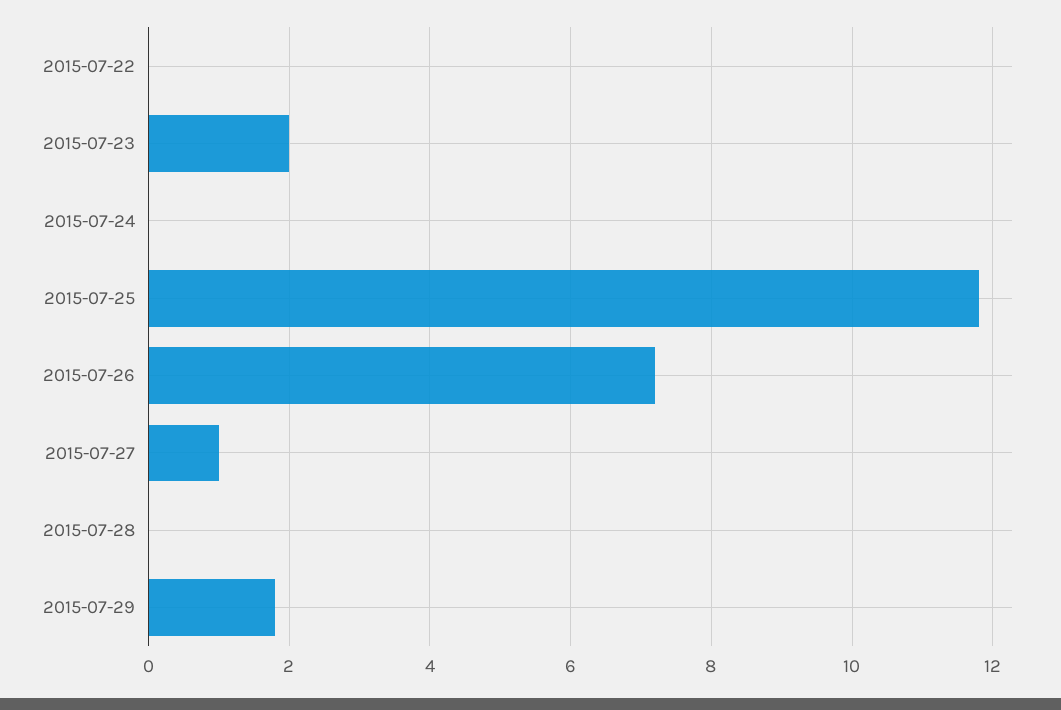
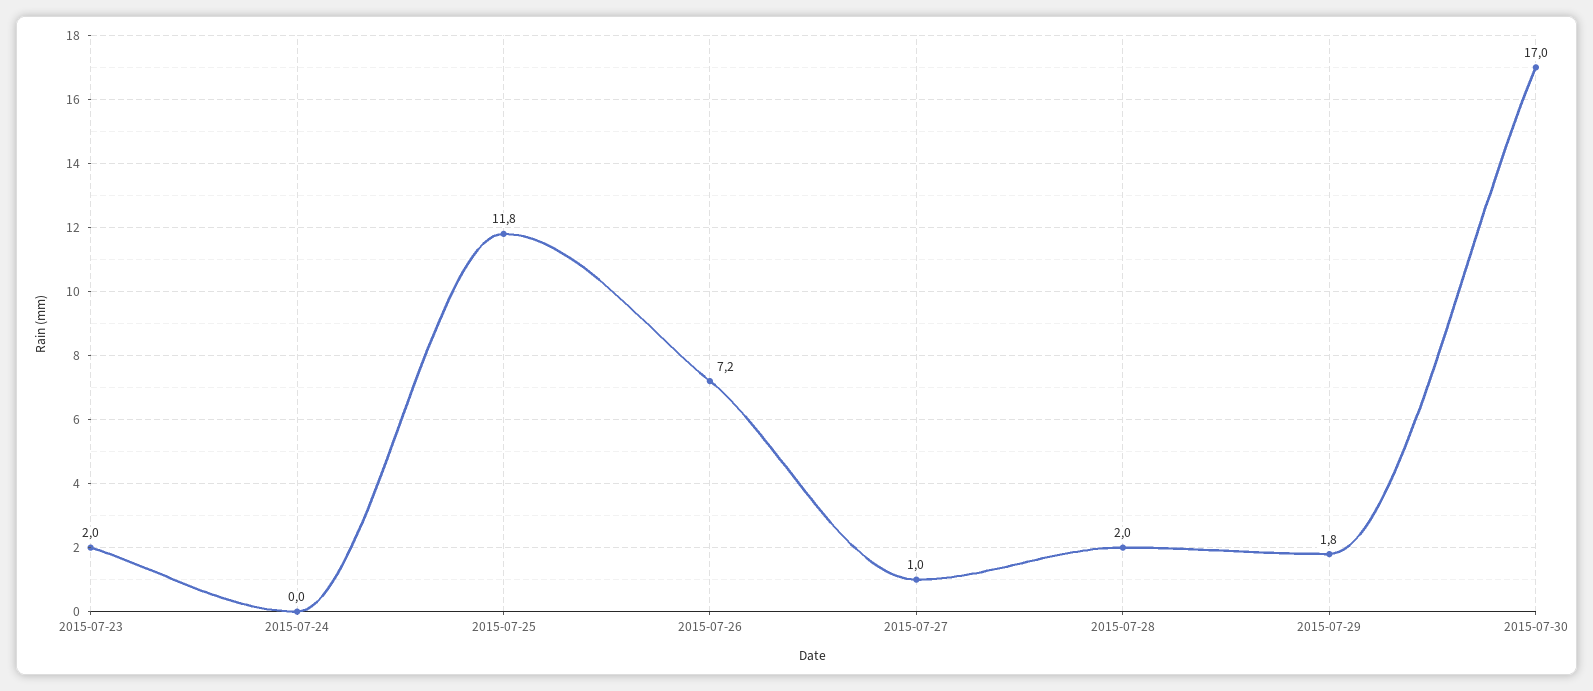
2015-07-22: 0 -> none
2015-07-28: 0 -> 2
2015-07-30: none -> 17

